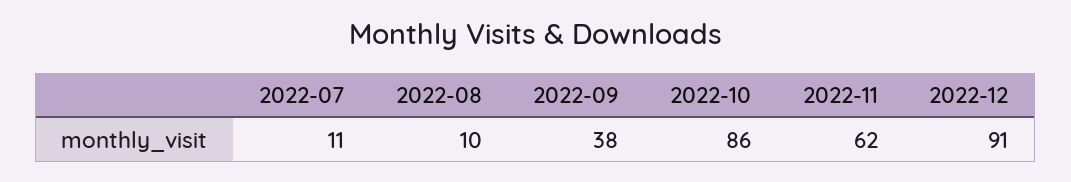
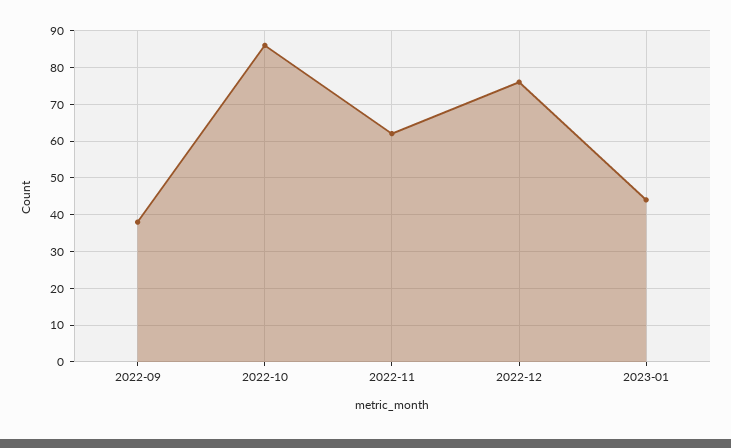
2022-07: 11 -> none
2022-08: 10 -> none
2022-12: 91 -> 75
2023-01: none -> 45

